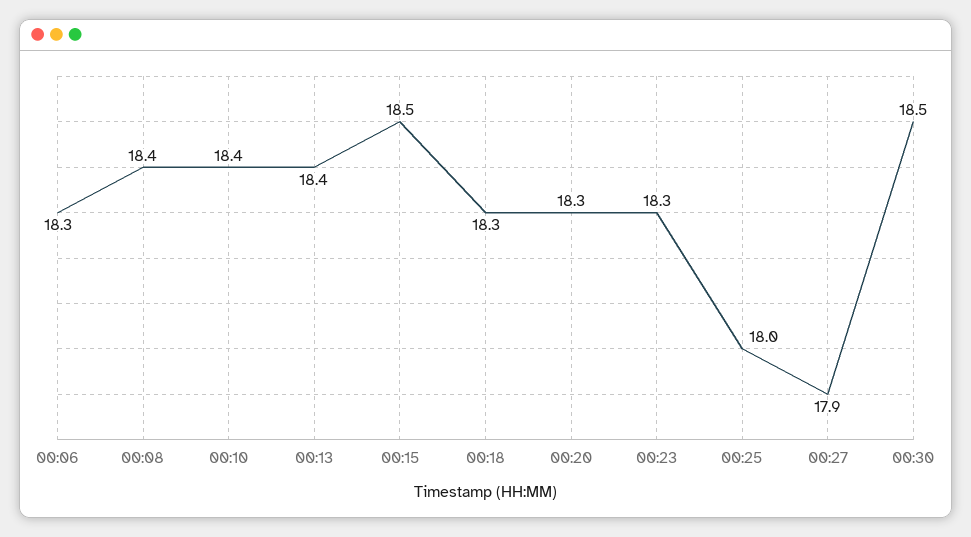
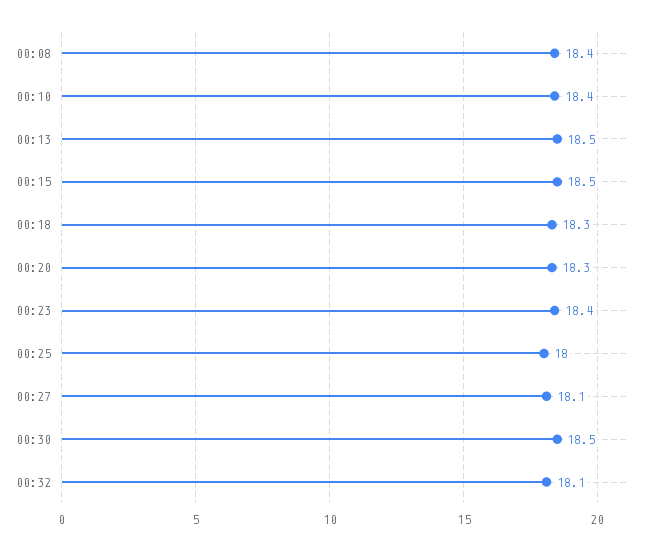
00:06: 18.3 -> none
00:13: 18.4 -> 18.5
00:23: 18.3 -> 18.4
00:27: 17.9 -> 18.1
00:32: none -> 18.1

